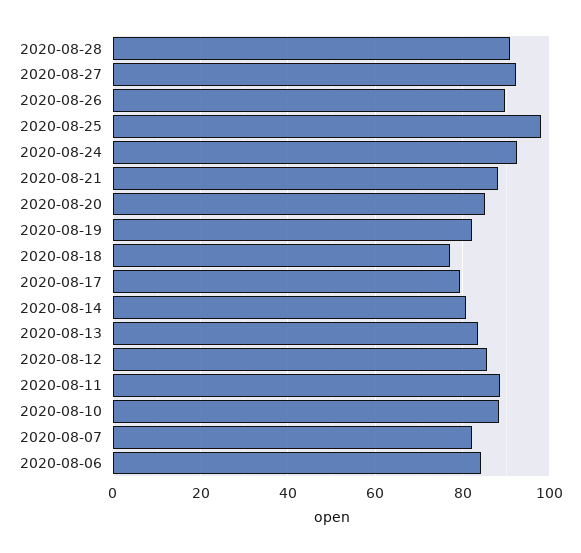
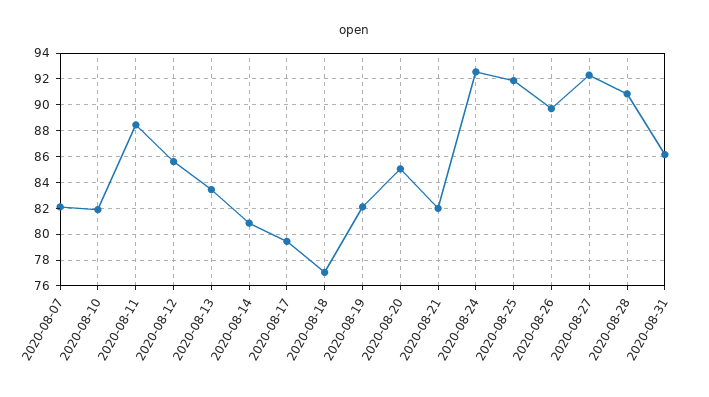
2020-08-25: 98 -> 92
2020-08-21: 88 -> 82
2020-08-10: 88 -> 82
2020-08-06: 84 -> none
2020-08-31: none -> 86

